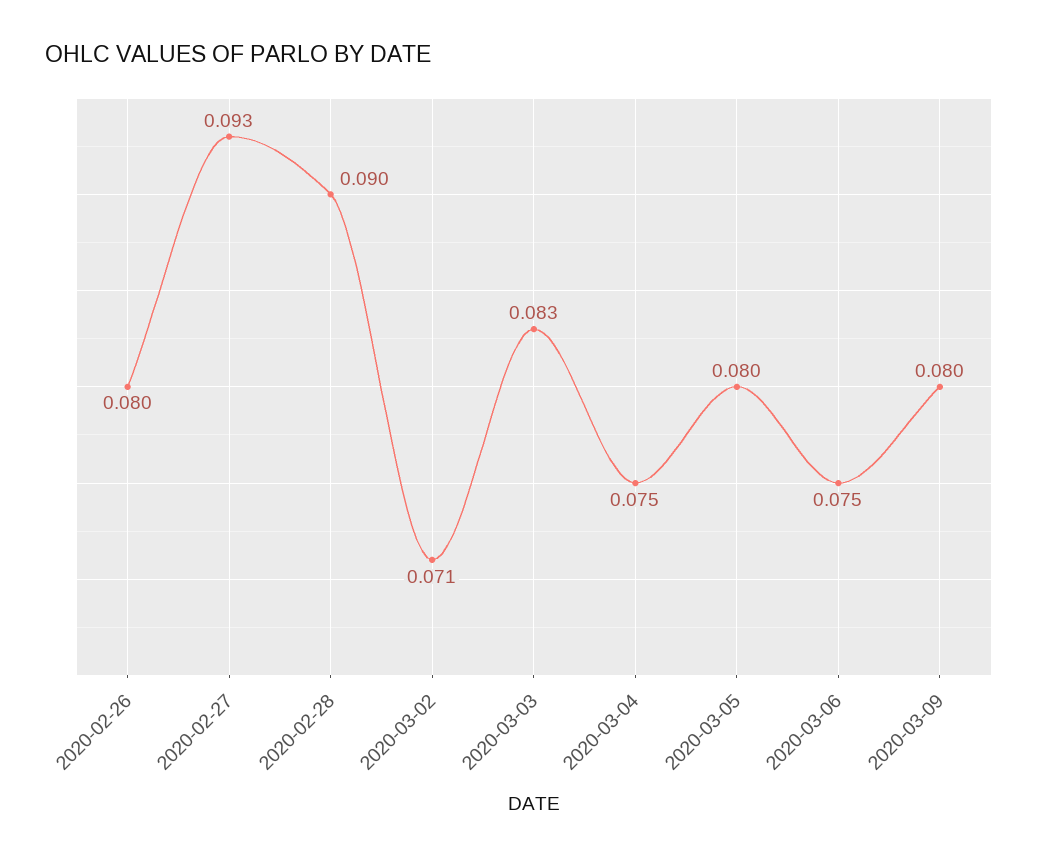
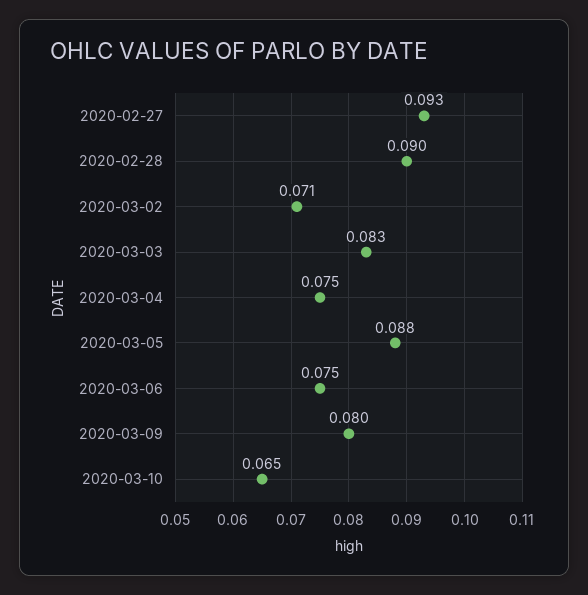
2020-02-26: 0.08 -> none
2020-03-05: 0.08 -> 0.088
2020-03-10: none -> 0.065

